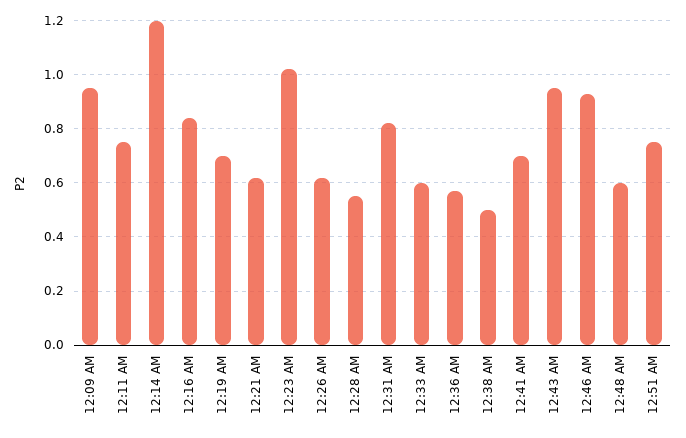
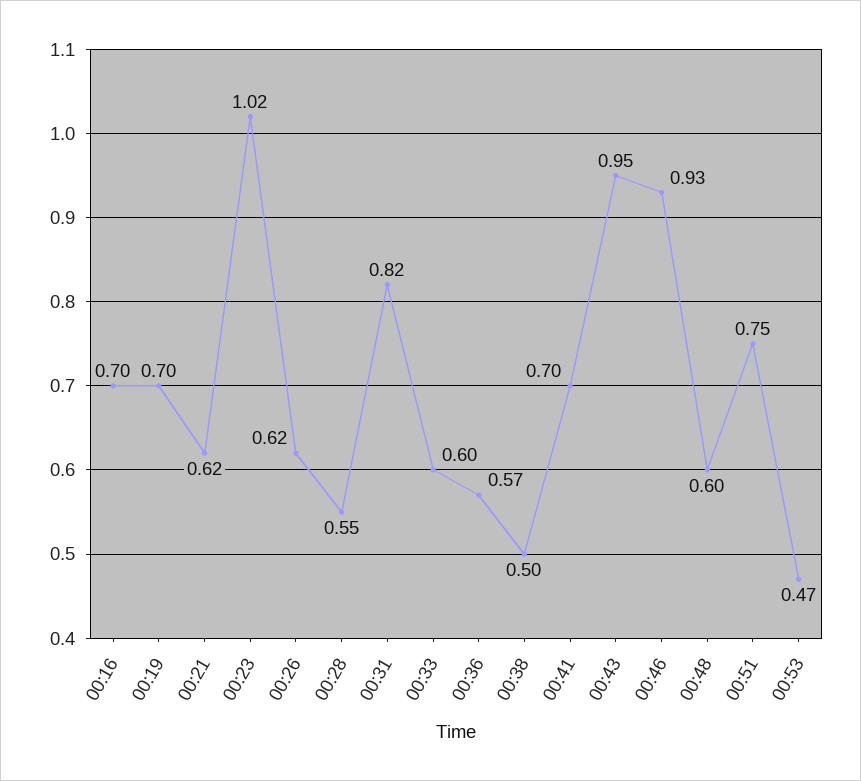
12:09 AM: 0.95 -> none
12:11 AM: 0.75 -> none
12:14 AM: 1.2 -> none
12:16 AM: 0.85 -> 0.7
00:53: none -> 0.47

